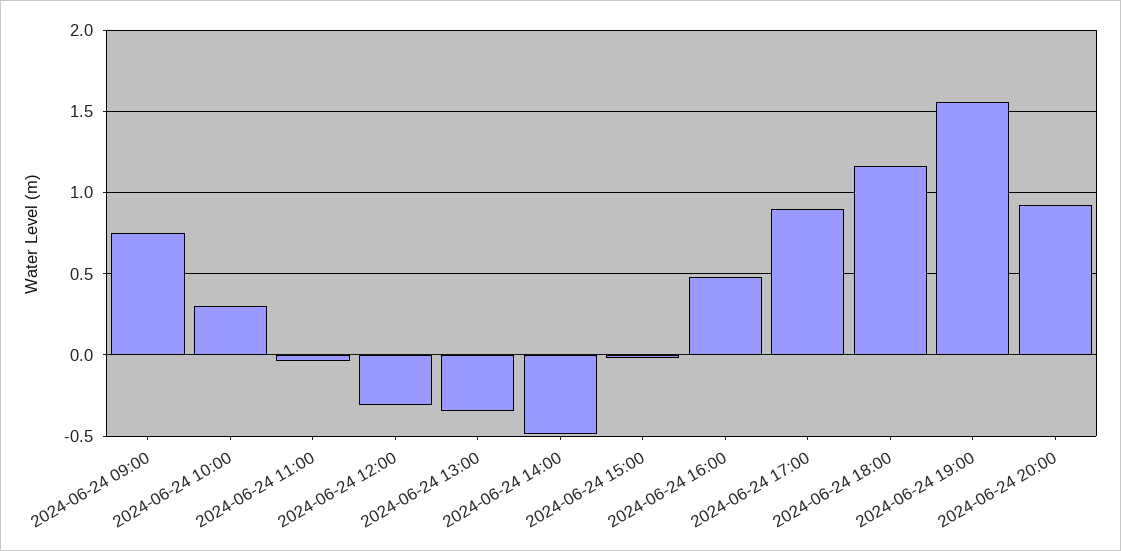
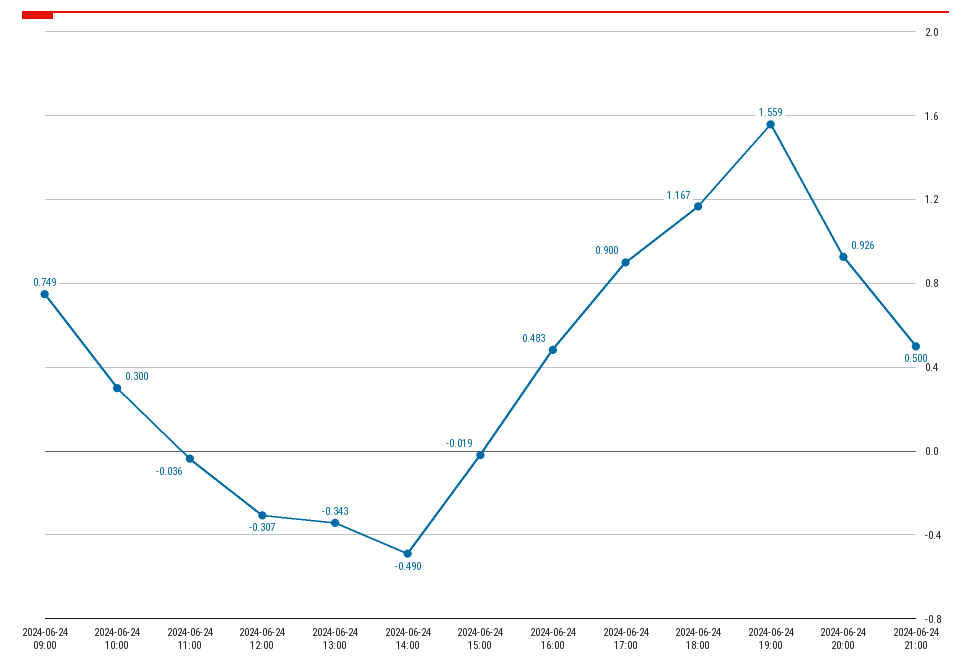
2024-06-24 21:00: none -> 0.5

